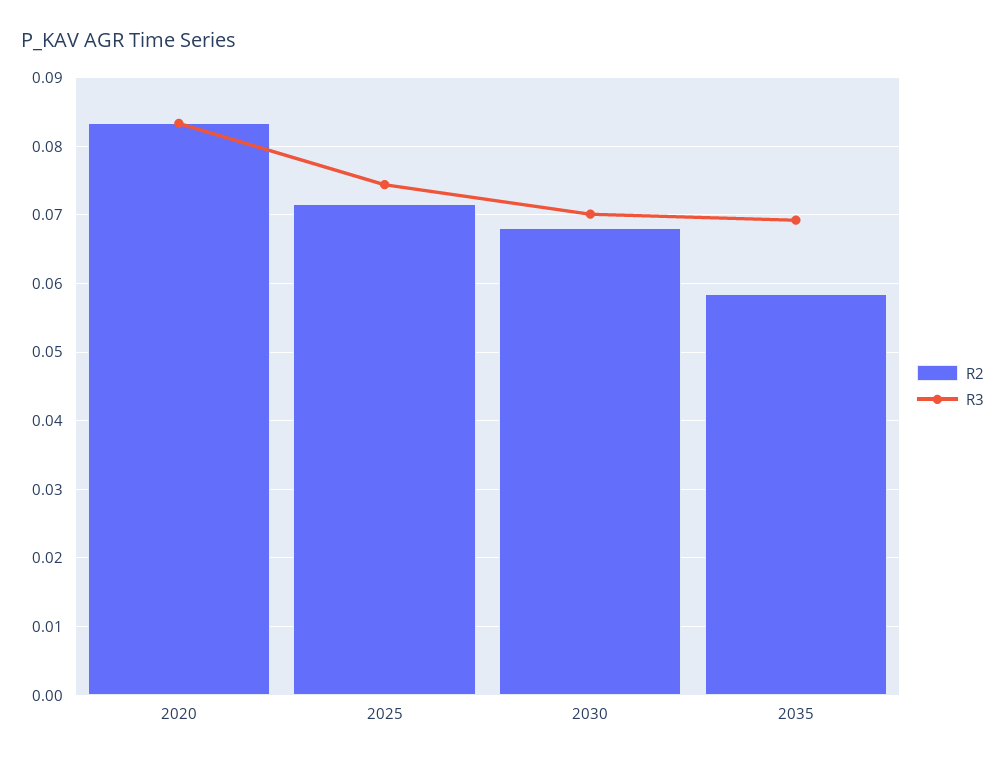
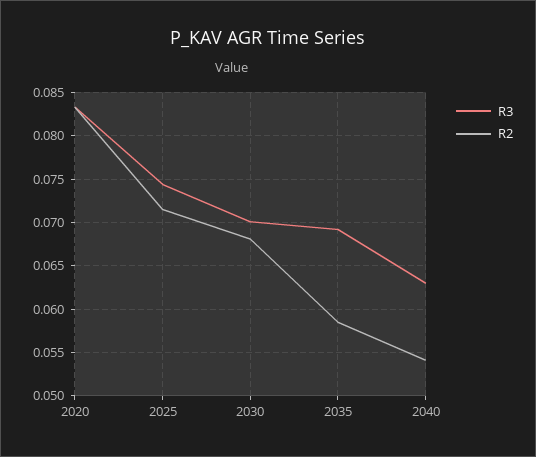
R3, 2040: none -> 0.063
R2, 2040: none -> 0.054

